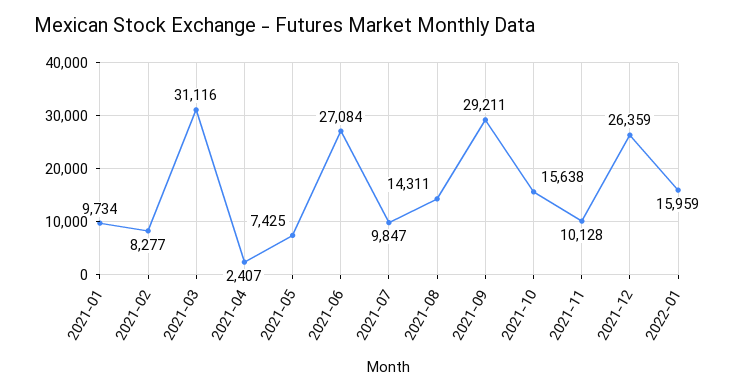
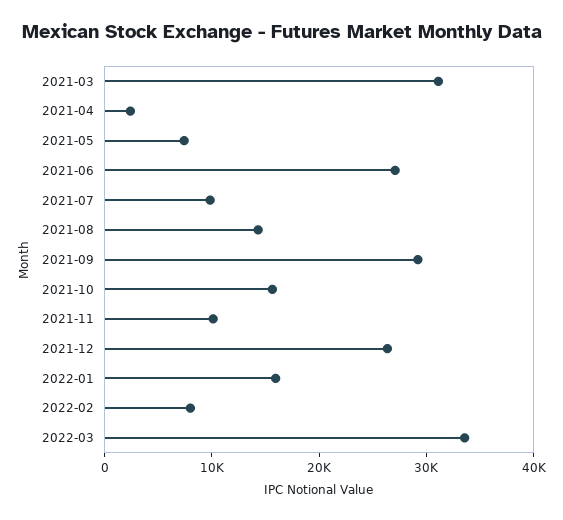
2021-01: 9734 -> none
2021-02: 8277 -> none
2022-02: none -> 8000
2022-03: none -> 34000

